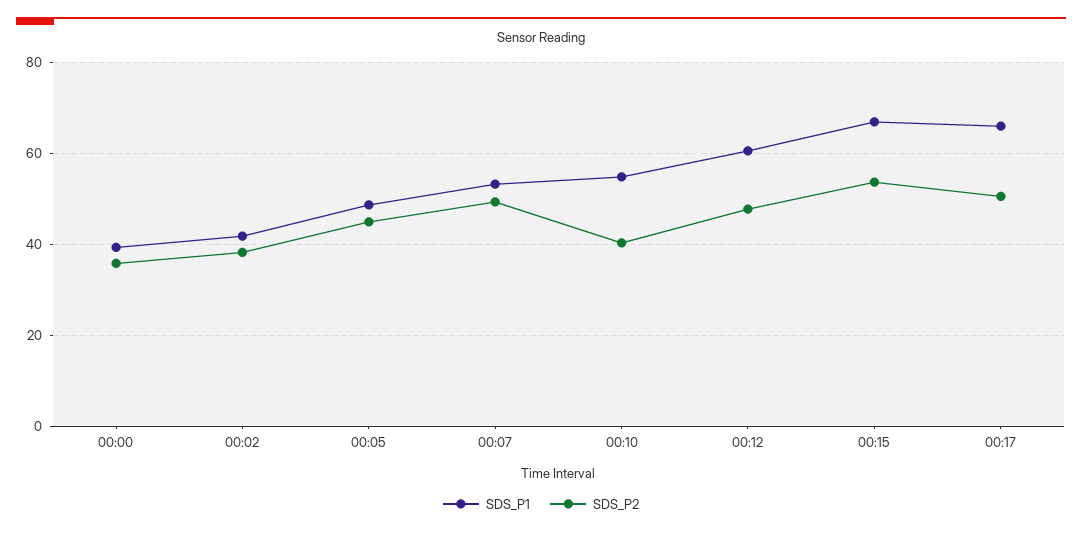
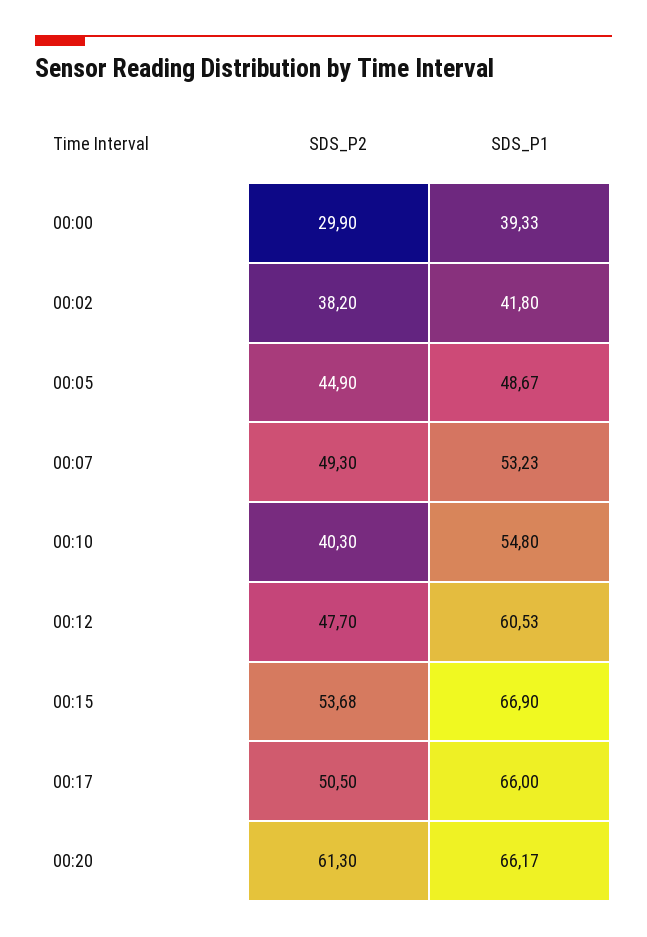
SDS_P2, 00:00: 36 -> 29.9
SDS_P2, 00:20: none -> 61.3
SDS_P1, 00:20: none -> 66.17

